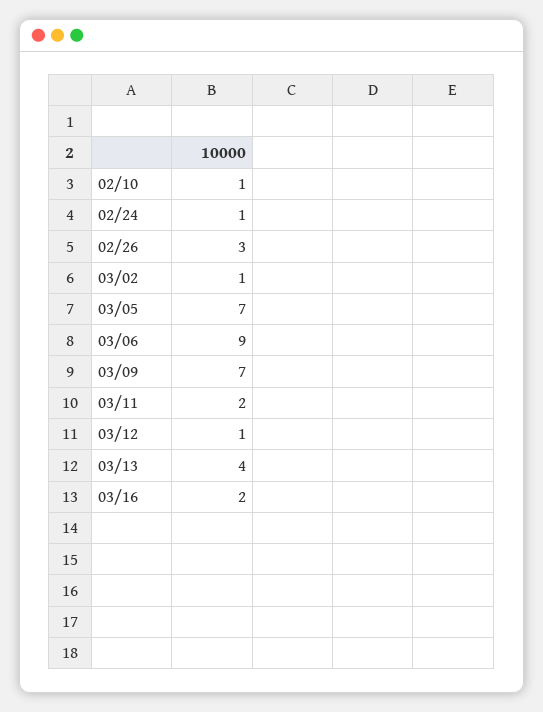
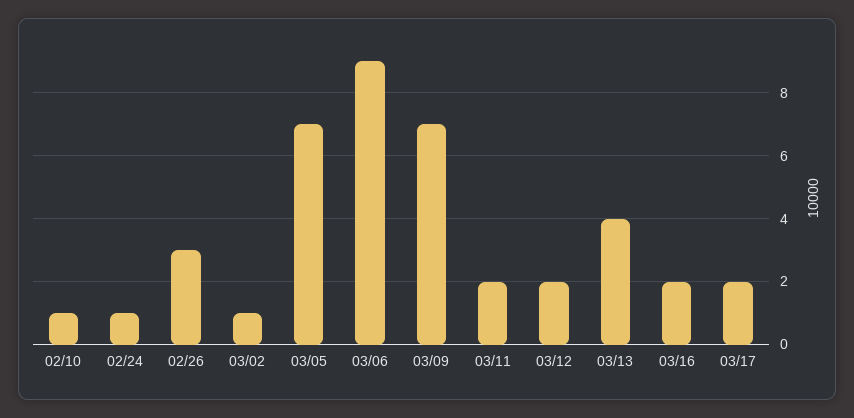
03/12: 1 -> 2
03/17: none -> 2

